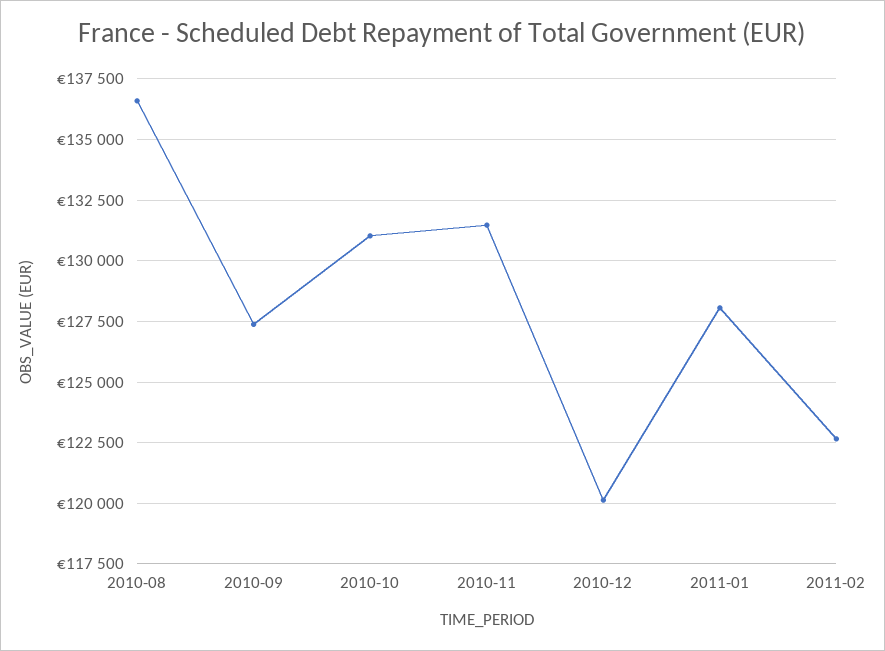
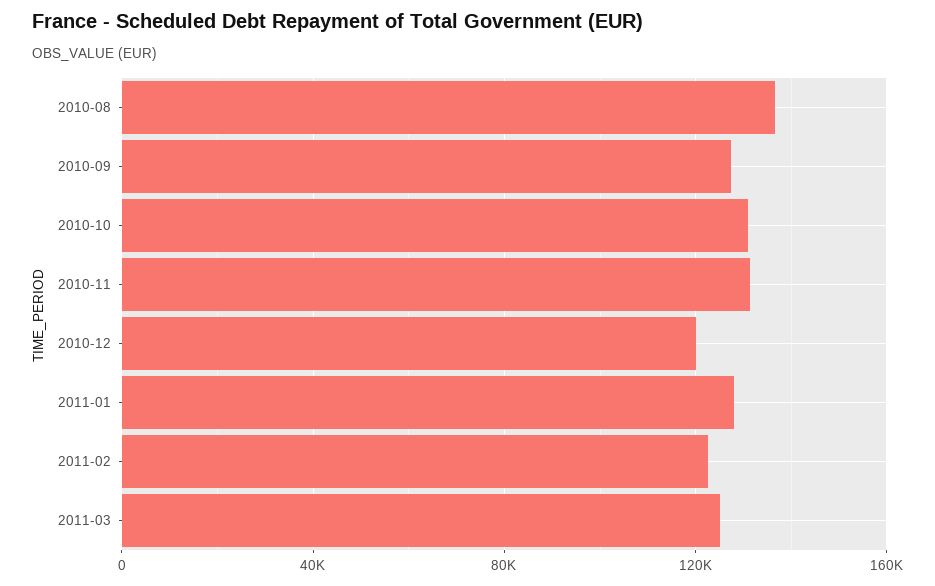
2011-03: none -> 125000

